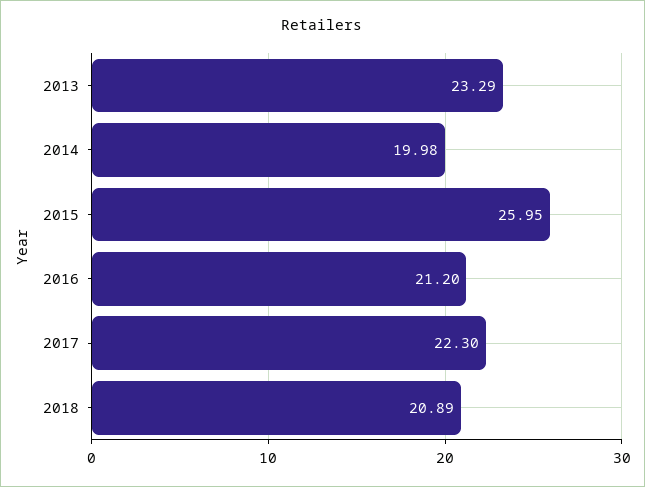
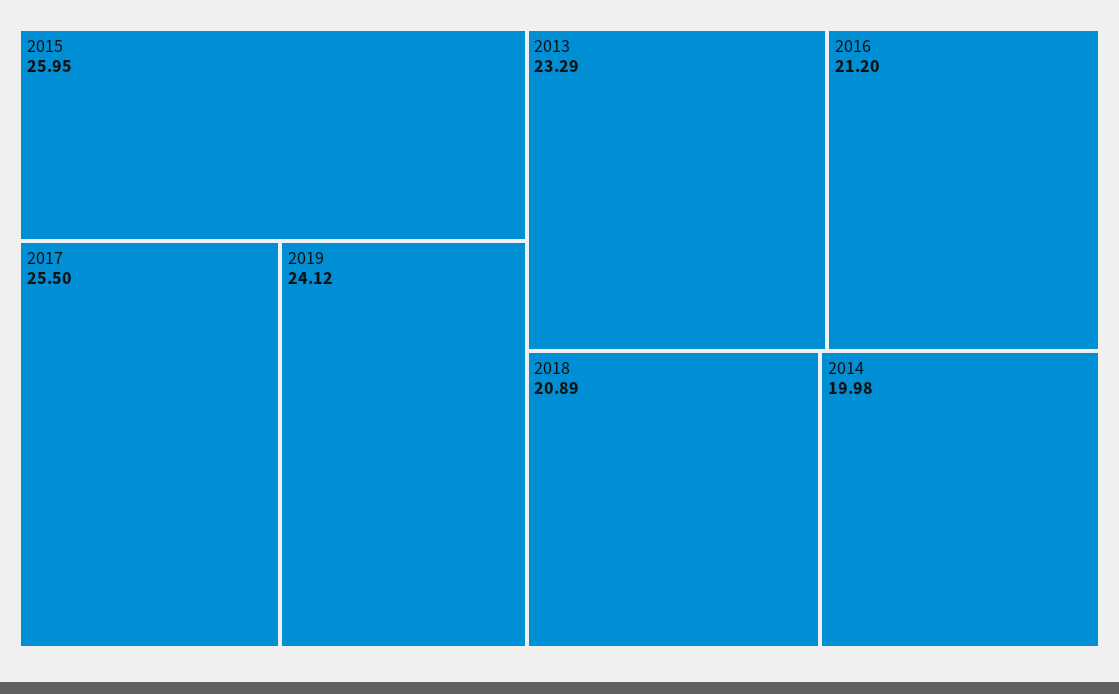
2017: 22.3 -> 25.5
2019: none -> 24.12

